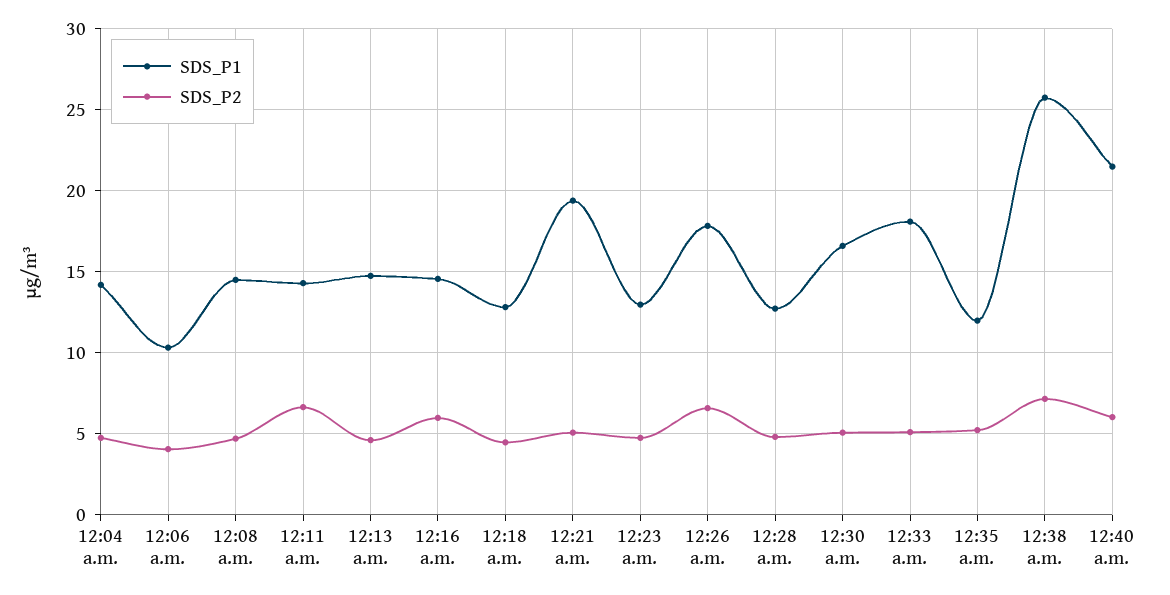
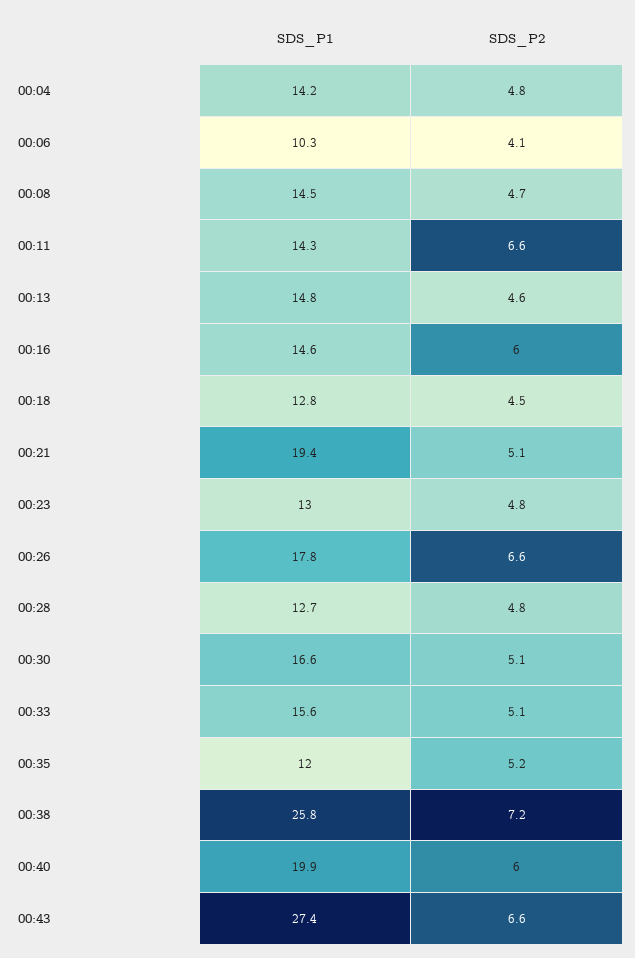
SDS_P1, 12:33 a.m.: 18 -> 15.6
SDS_P1, 12:40 a.m.: 21.5 -> 19.9
SDS_P1, 00:43: none -> 27.4
SDS_P2, 00:43: none -> 6.6

